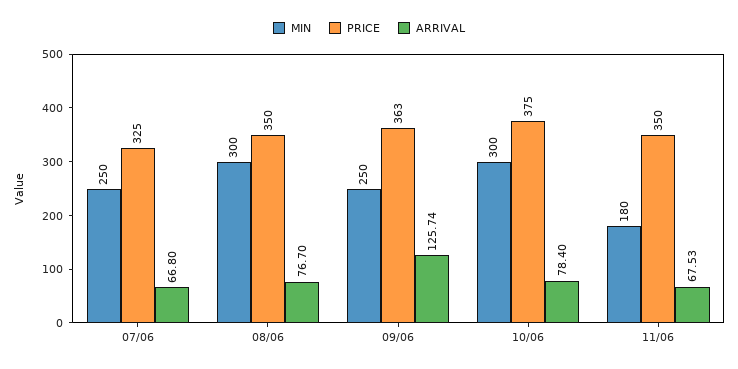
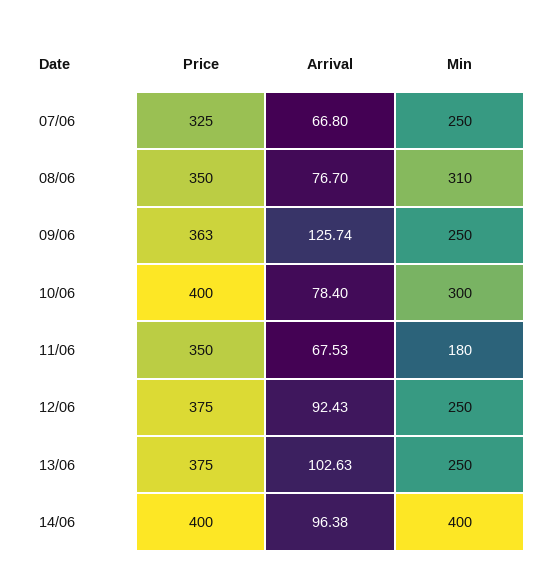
MIN, 08/06: 300 -> 310
PRICE, 10/06: 375 -> 400
PRICE, 12/06: none -> 375
ARRIVAL, 12/06: none -> 92.43
MIN, 12/06: none -> 250
PRICE, 13/06: none -> 375
ARRIVAL, 13/06: none -> 102.63
MIN, 13/06: none -> 250
PRICE, 14/06: none -> 400
ARRIVAL, 14/06: none -> 96.38
MIN, 14/06: none -> 400

